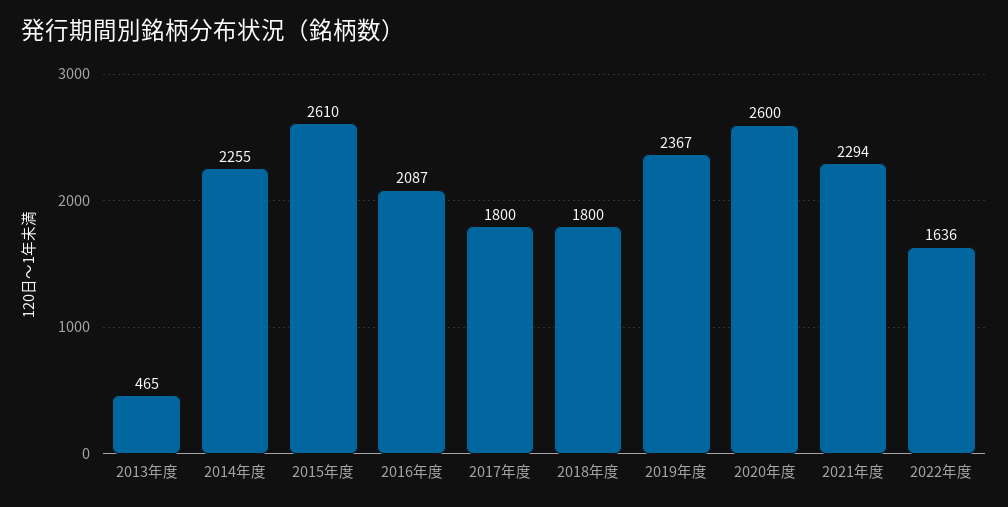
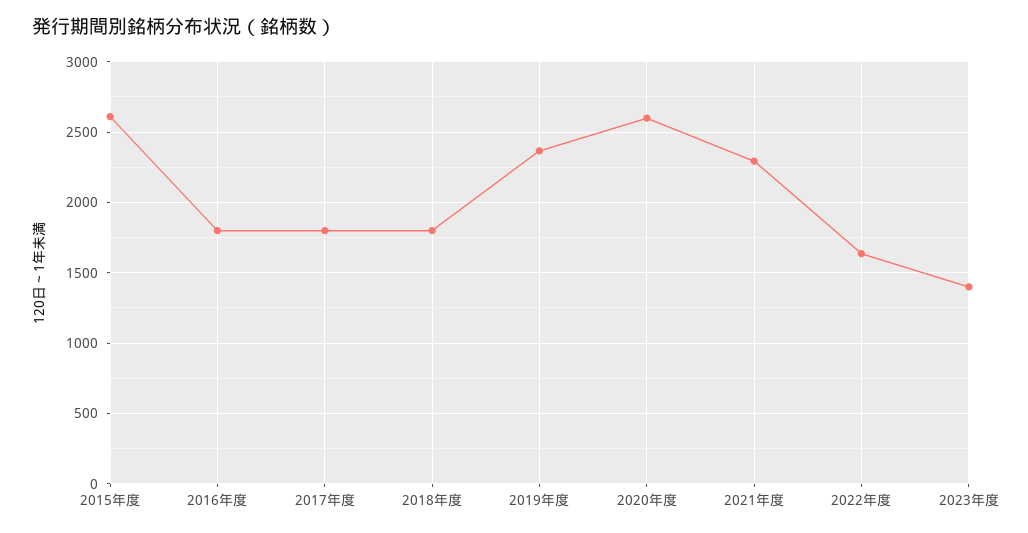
2013年度: 465 -> none
2014年度: 2255 -> none
2016年度: 2087 -> 1800
2023年度: none -> 1400

